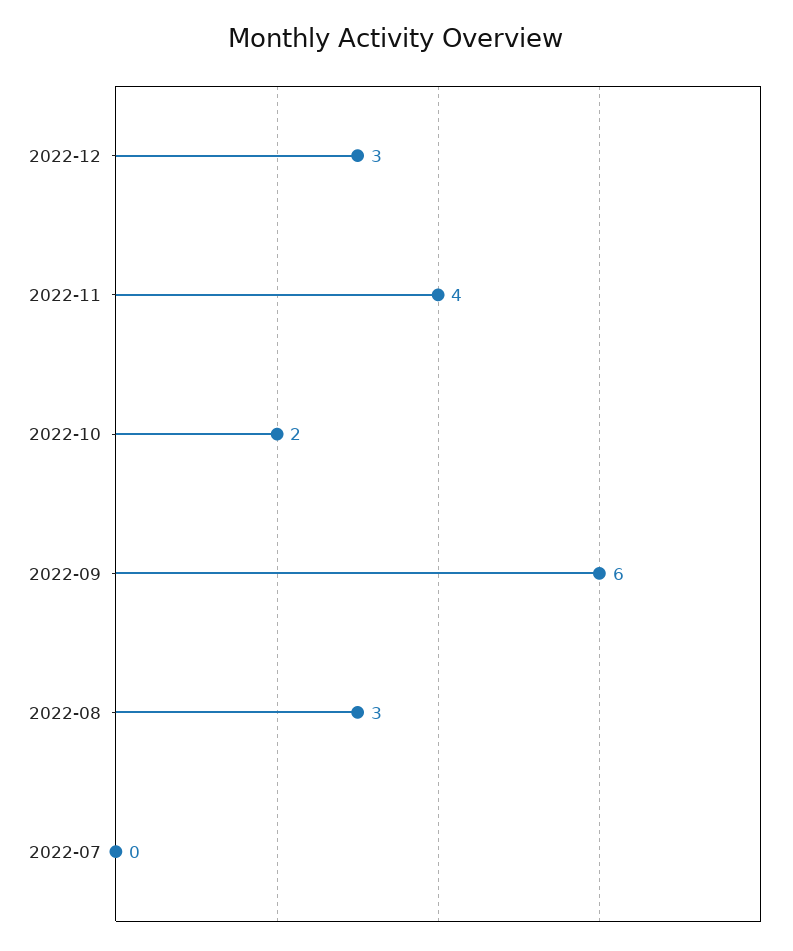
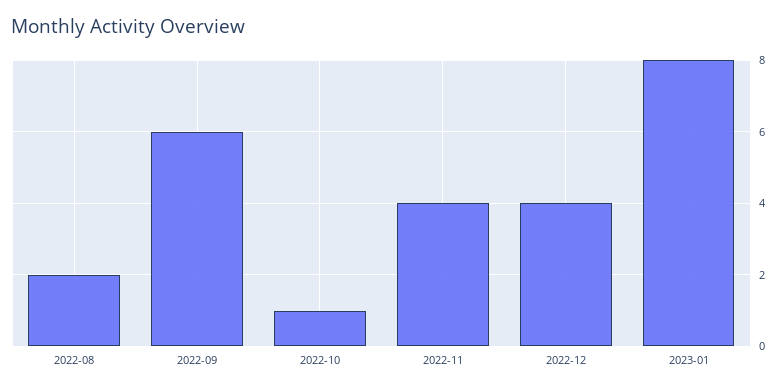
2022-12: 3 -> 4
2022-10: 2 -> 1
2022-08: 3 -> 2
2022-07: 0 -> none
2023-01: none -> 8

